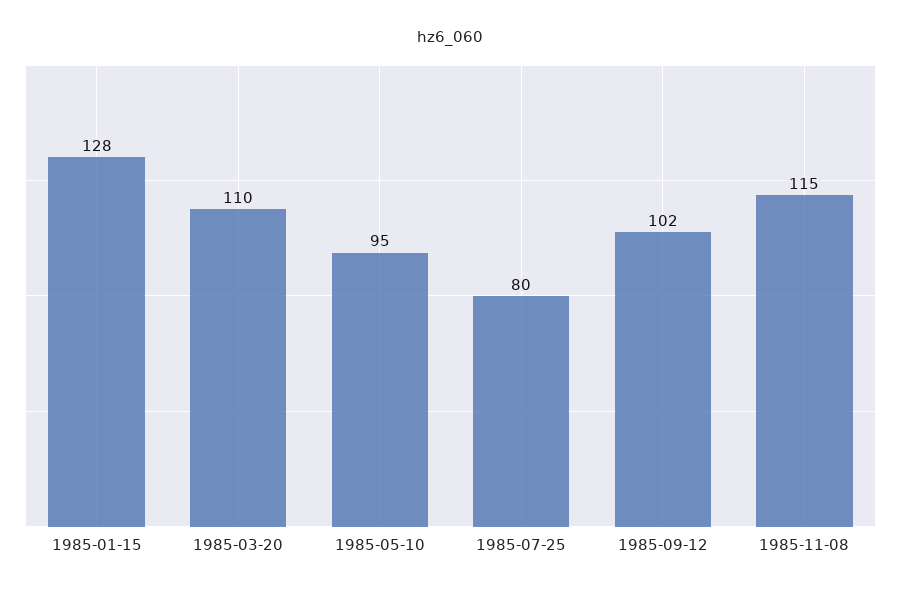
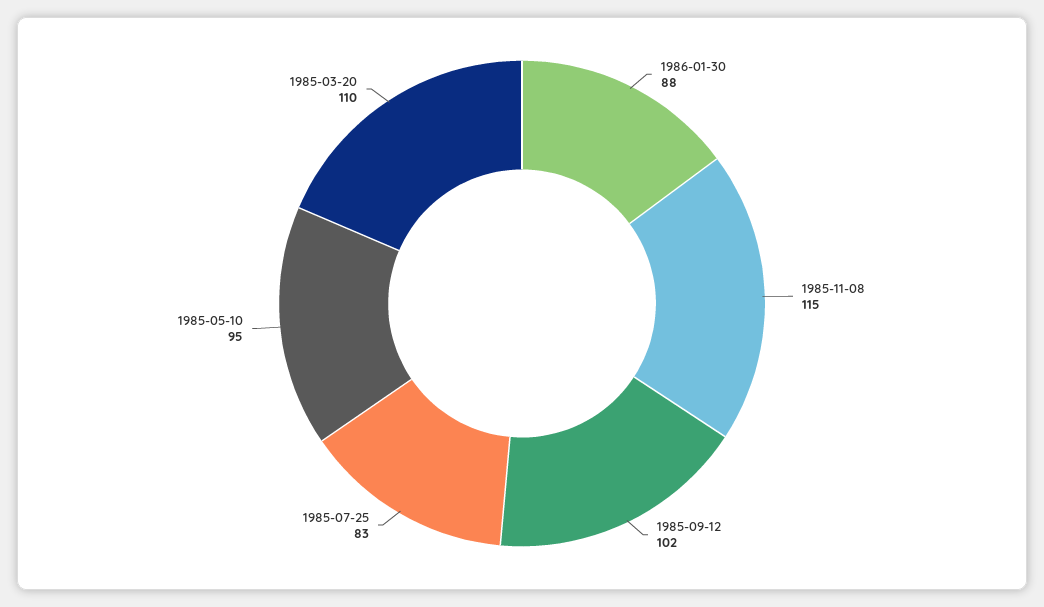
1985-01-15: 128 -> none
1985-07-25: 80 -> 83
1986-01-30: none -> 88

